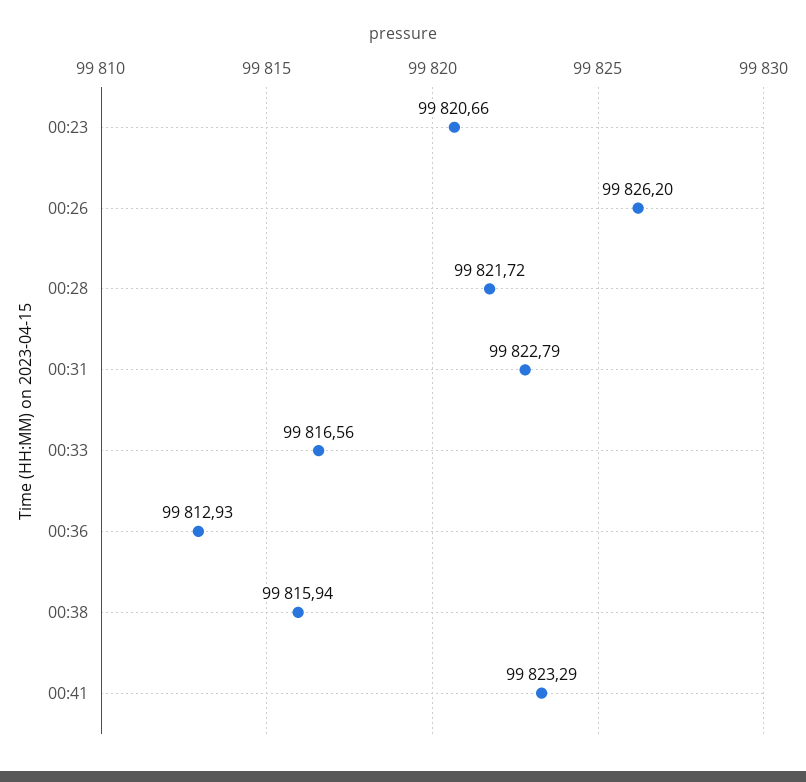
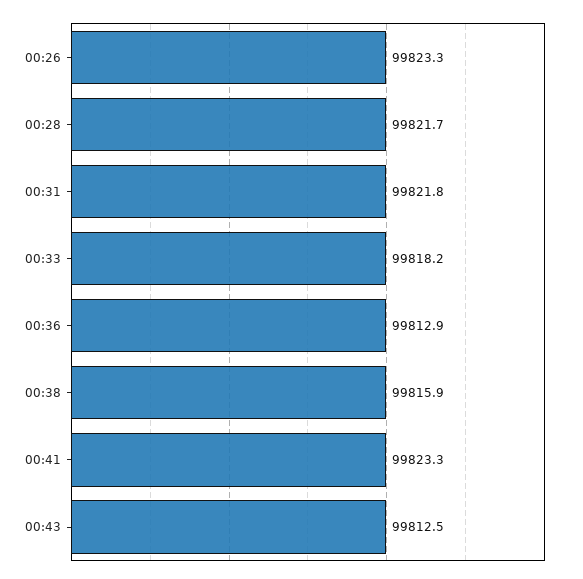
00:23: 99820.66 -> none
00:26: 99826.2 -> 99823.3
00:31: 99822.79 -> 99821.8
00:33: 99816.56 -> 99818.2
00:43: none -> 99812.5

